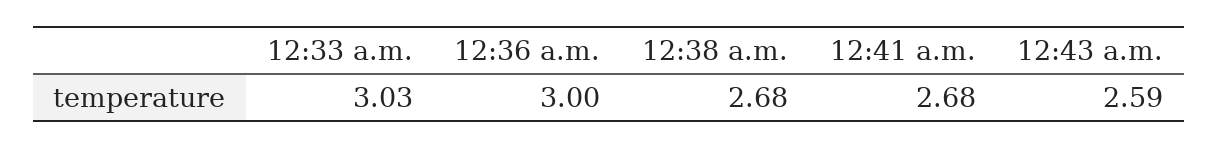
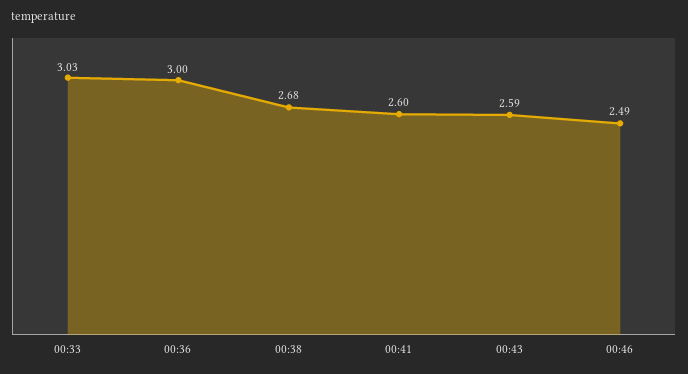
12:41 a.m.: 2.68 -> 2.6
00:46: none -> 2.49

